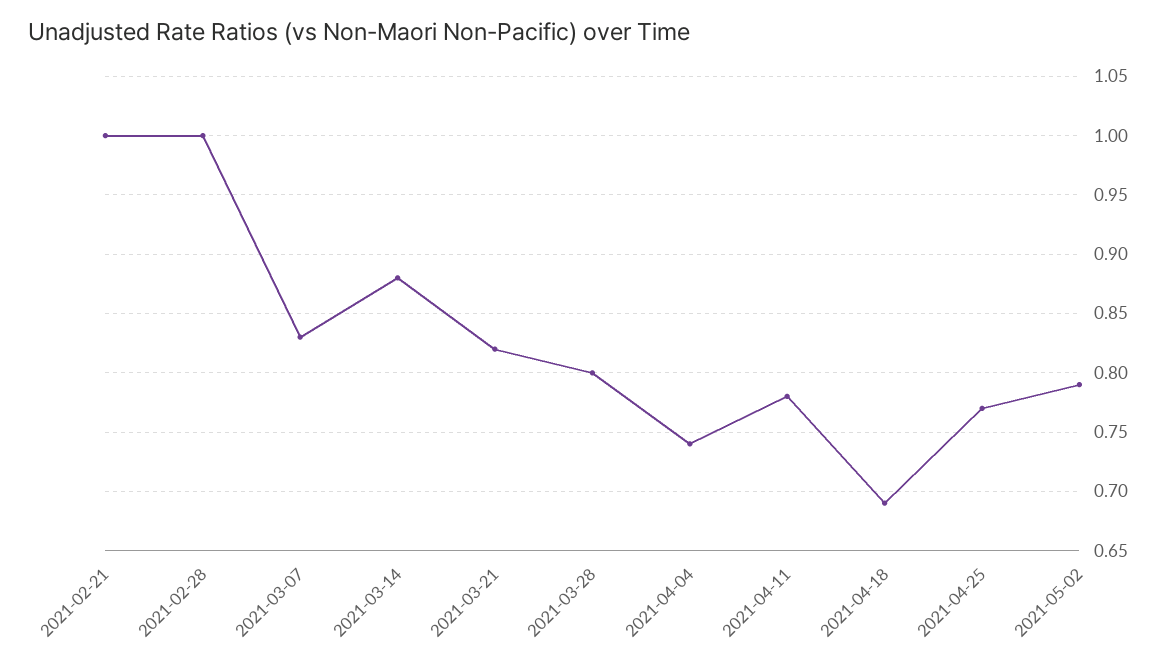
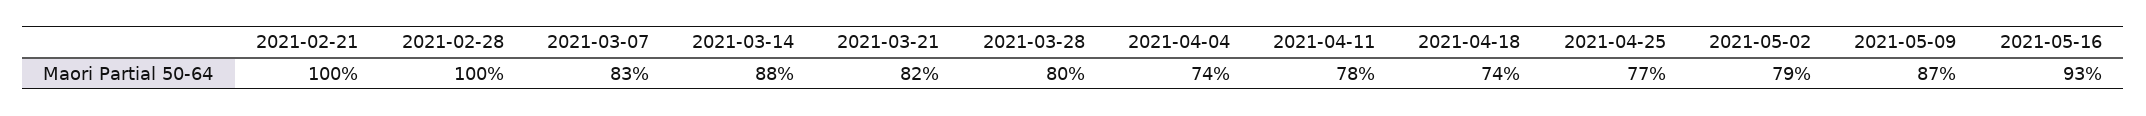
2021-04-18: 0.69 -> 0.74
2021-05-09: none -> 0.87
2021-05-16: none -> 0.93

